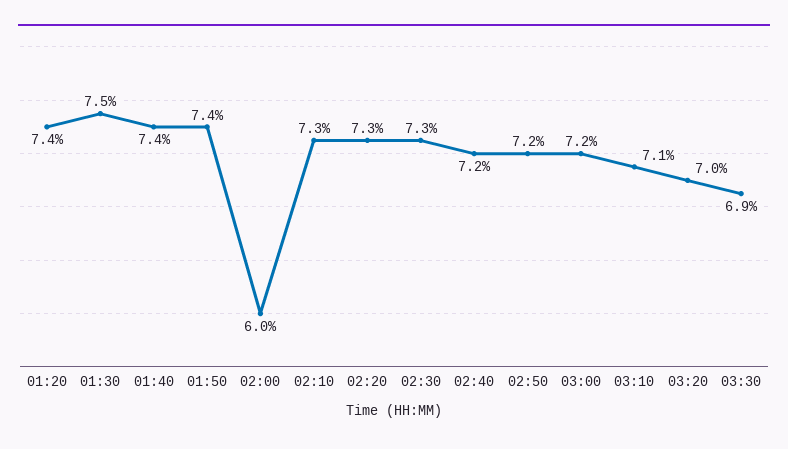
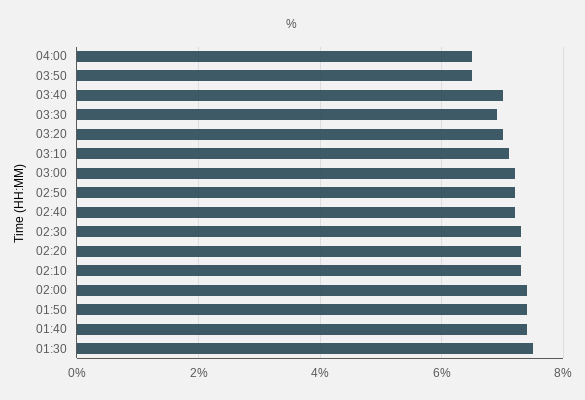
01:20: 7.4 -> none
02:00: 6 -> 7.5
04:00: none -> 6.5
03:50: none -> 6.5
03:40: none -> 7

